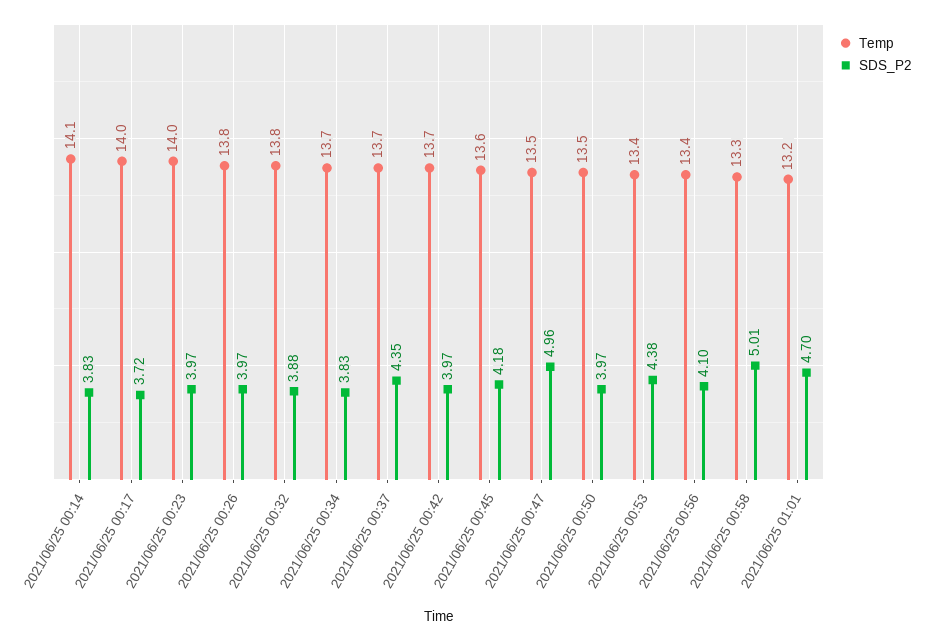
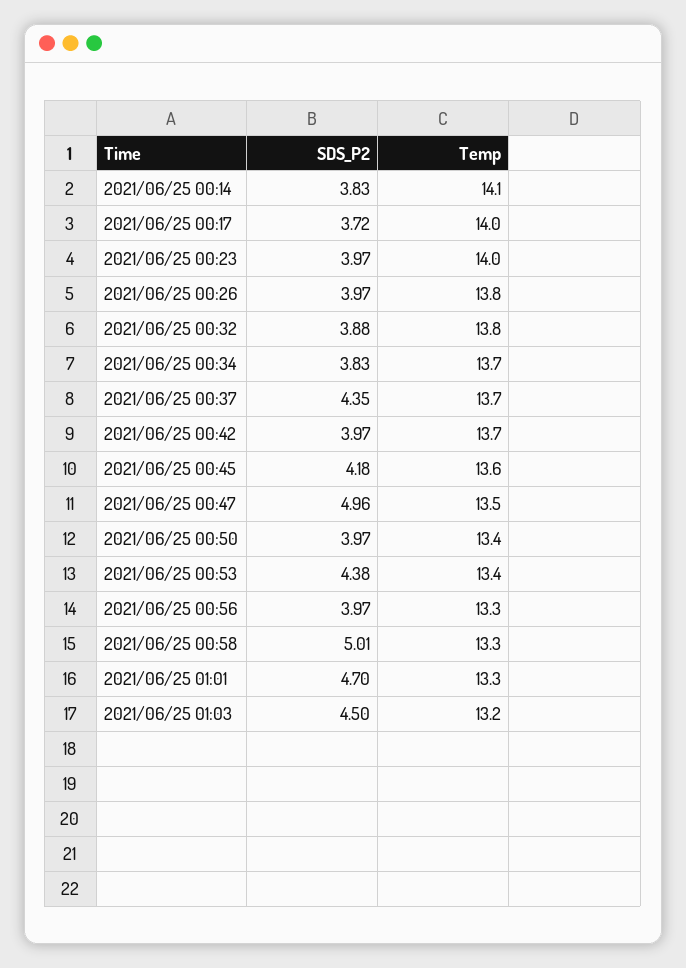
Temp, 2021/06/25 00:50: 13.5 -> 13.4
Temp, 2021/06/25 00:56: 13.4 -> 13.3
SDS_P2, 2021/06/25 00:56: 4.1 -> 3.97
Temp, 2021/06/25 01:01: 13.2 -> 13.3
SDS_P2, 2021/06/25 01:03: none -> 4.5
Temp, 2021/06/25 01:03: none -> 13.2

